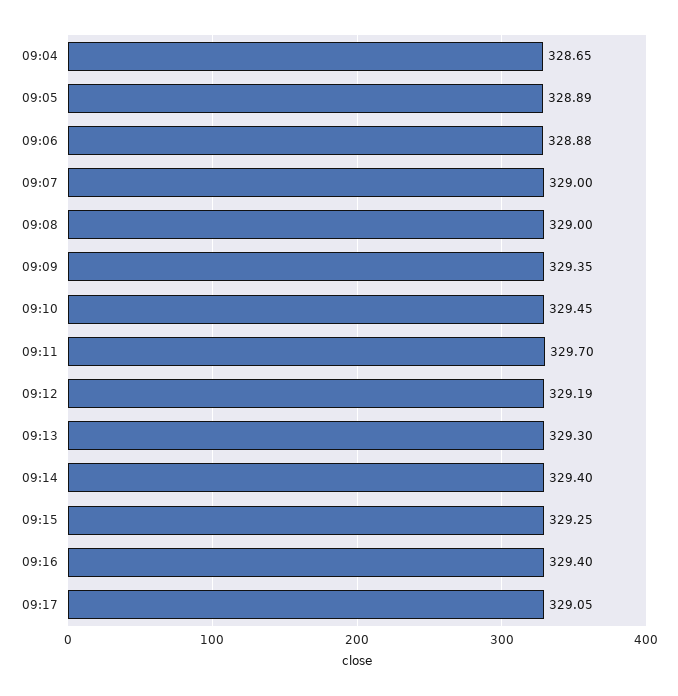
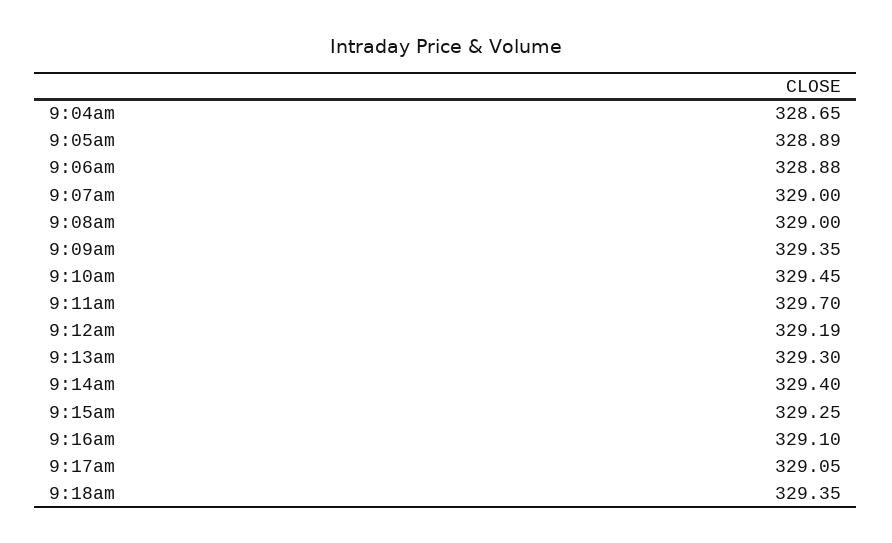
09:16: 329.4 -> 329.1
9:18am: none -> 329.35

